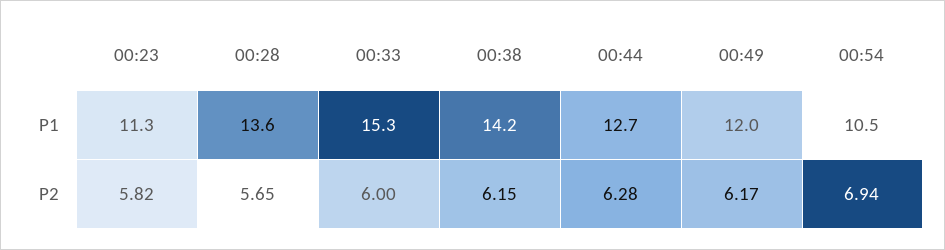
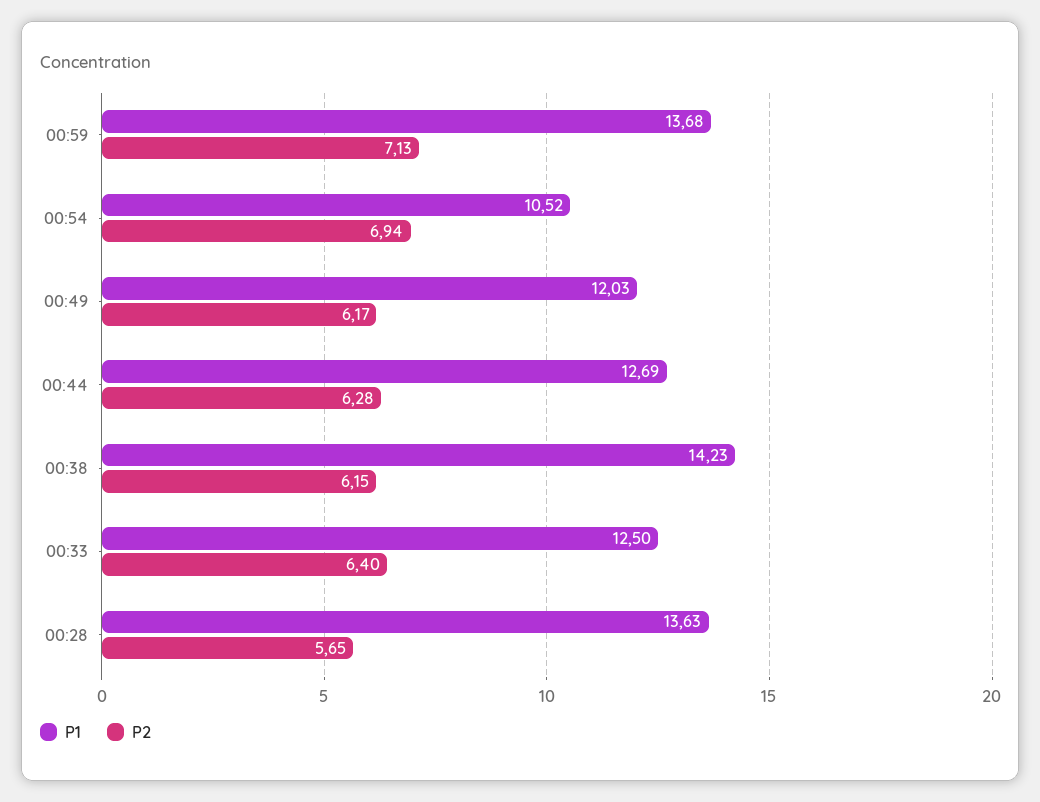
P1, 00:23: 11.3 -> none
P1, 00:33: 15.3 -> 12.5
P2, 00:23: 5.82 -> none
P2, 00:33: 6 -> 6.4
P1, 00:59: none -> 13.68
P2, 00:59: none -> 7.13

